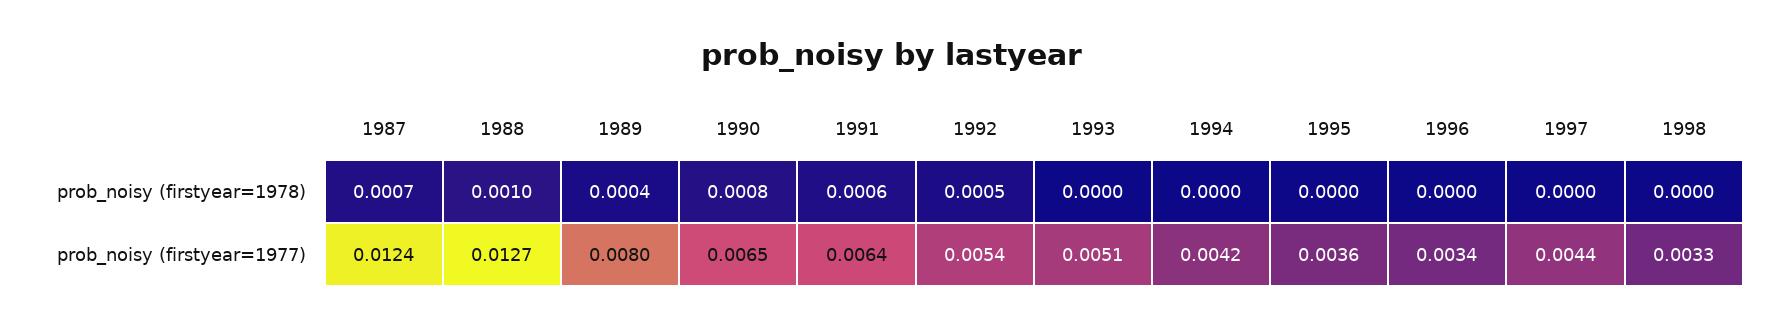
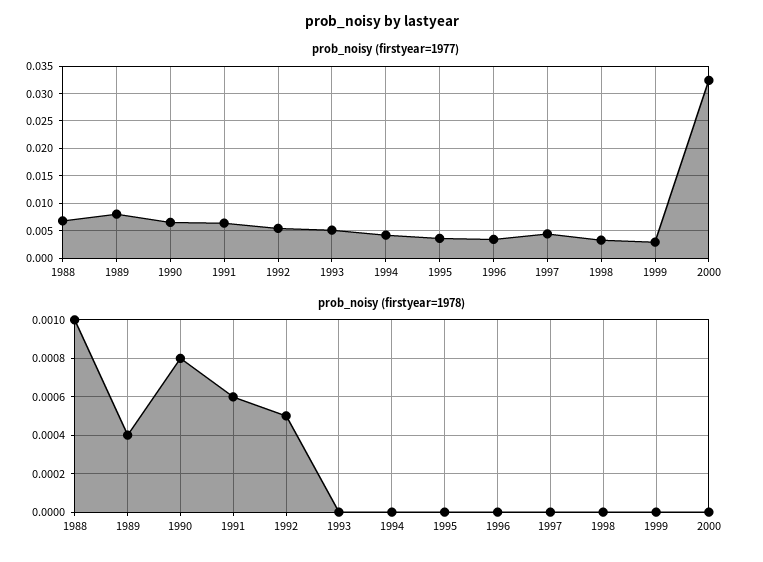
prob_noisy (firstyear=1978), 1987: 0.0007 -> none
prob_noisy (firstyear=1977), 1987: 0.0124 -> none
prob_noisy (firstyear=1977), 1988: 0.0127 -> 0.0075
prob_noisy (firstyear=1977), 1999: none -> 0.0025
prob_noisy (firstyear=1977), 2000: none -> 0.0325
prob_noisy (firstyear=1978), 1999: none -> 0
prob_noisy (firstyear=1978), 2000: none -> 0

